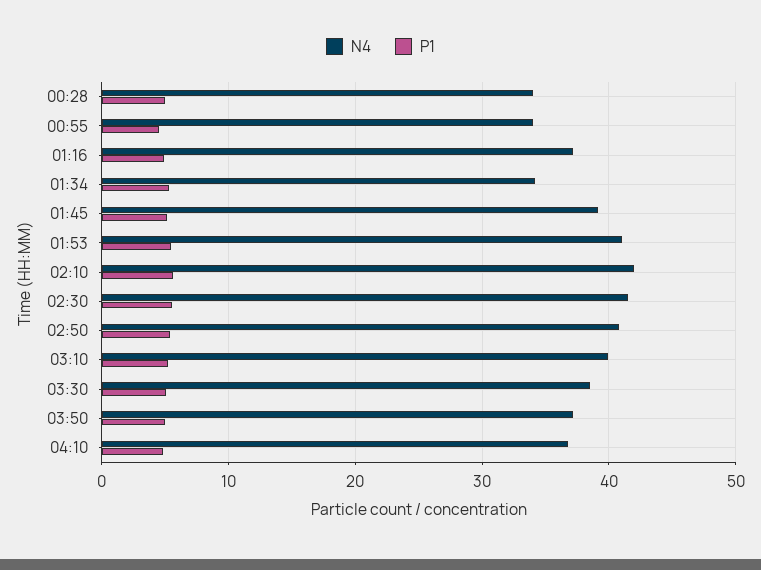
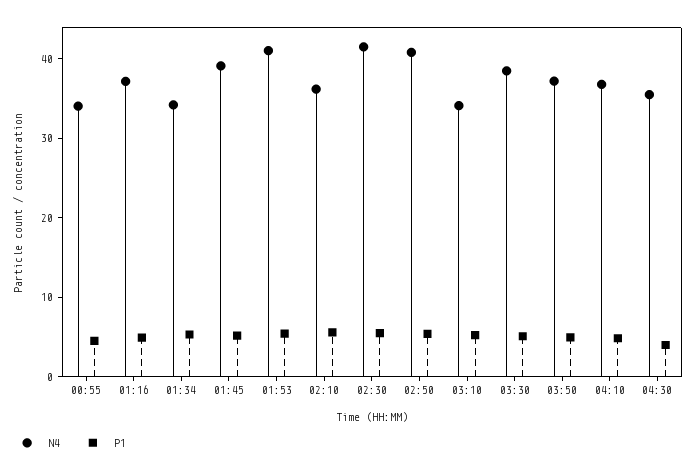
N4, 00:28: 34 -> none
P1, 00:28: 5 -> none
N4, 02:10: 42 -> 36
N4, 03:10: 40 -> 34
N4, 04:30: none -> 36
P1, 04:30: none -> 4

